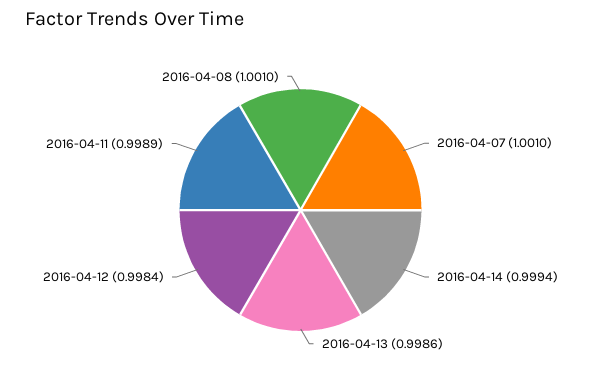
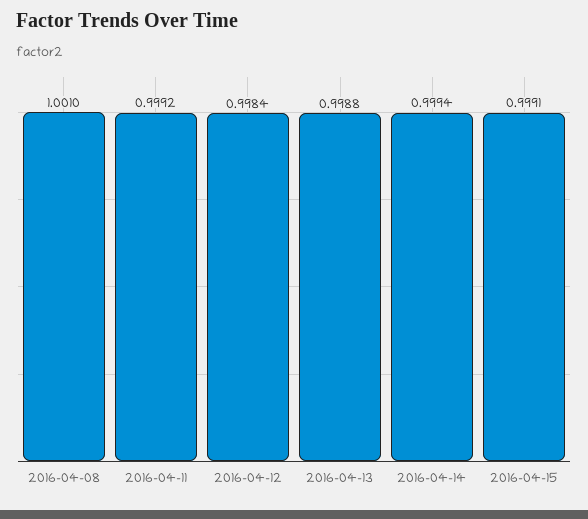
2016-04-07: 1.001 -> none
2016-04-13: 0.9986 -> 0.9988
2016-04-11: 0.9989 -> 0.9992
2016-04-15: none -> 0.9991

